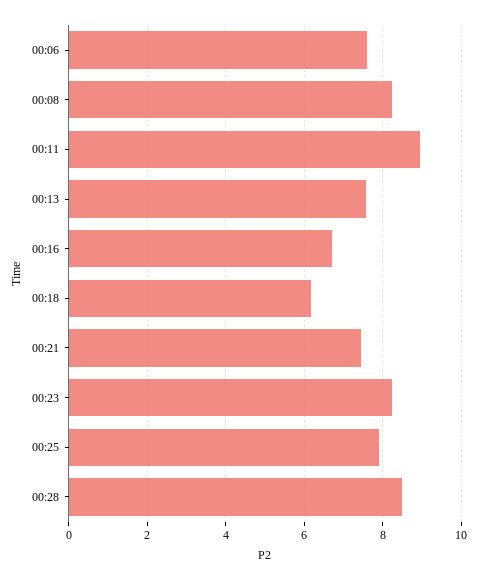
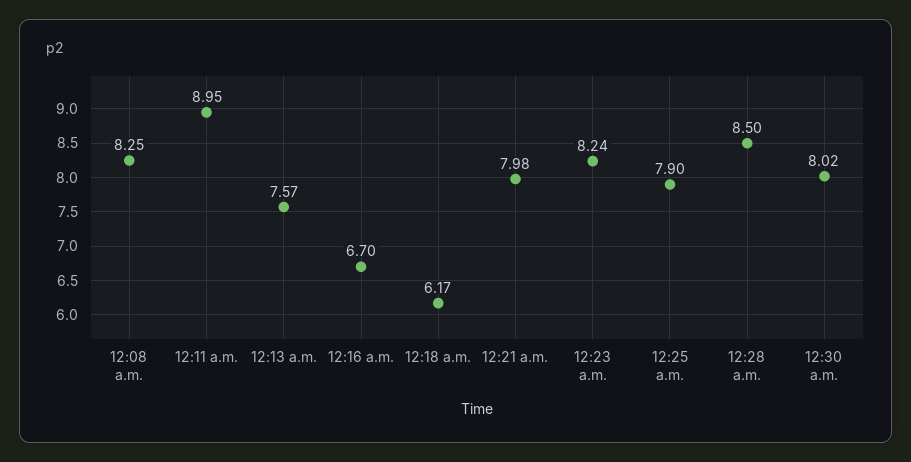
00:06: 7.6 -> none
00:21: 7.4 -> 7.98
12:30 a.m.: none -> 8.02

